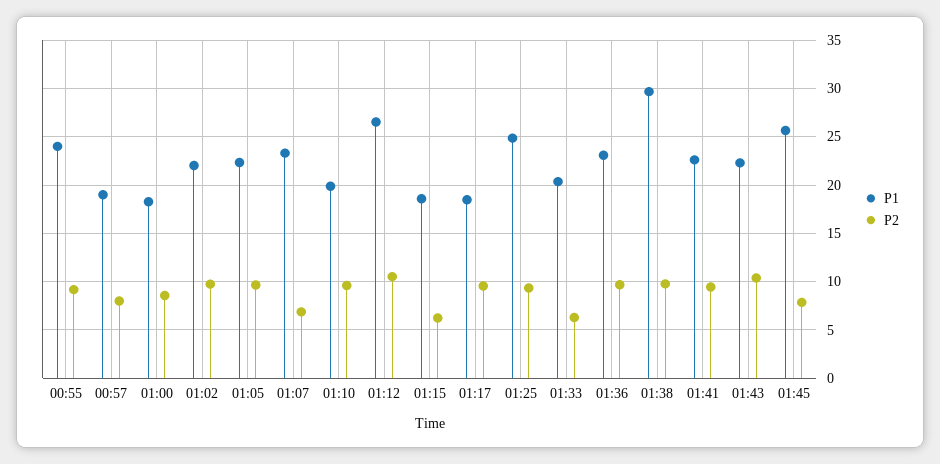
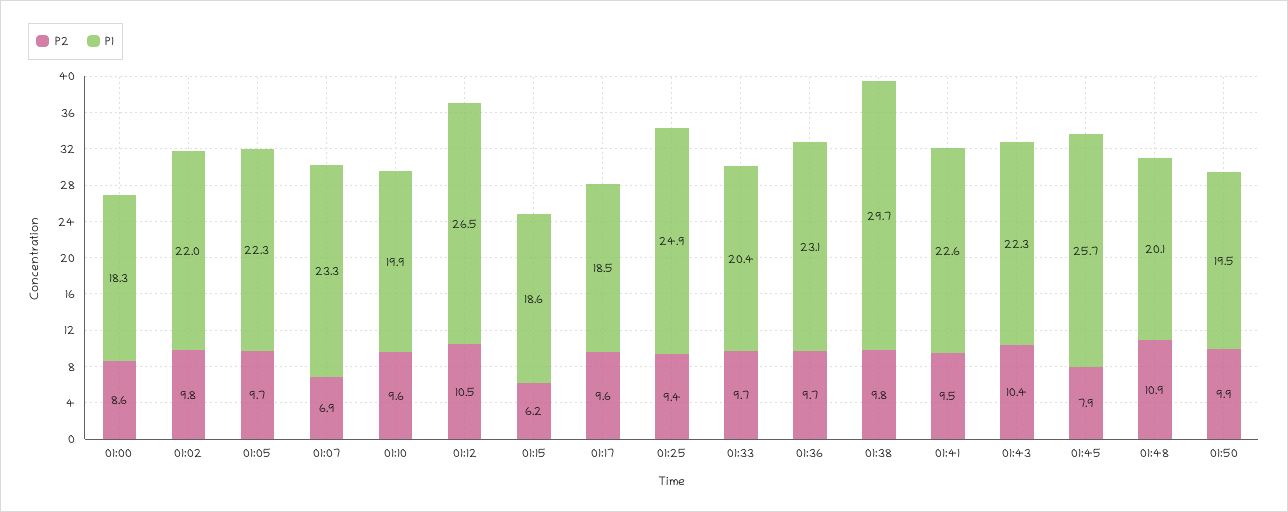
P1, 00:55: 24 -> none
P2, 00:55: 9 -> none
P1, 00:57: 19 -> none
P2, 00:57: 8 -> none
P2, 01:33: 6 -> 9.7
P2, 01:48: none -> 10.9
P1, 01:48: none -> 20.1
P2, 01:50: none -> 9.9
P1, 01:50: none -> 19.5

